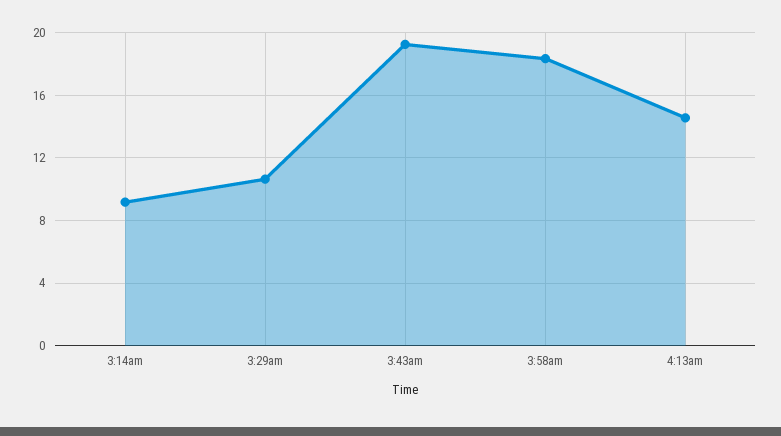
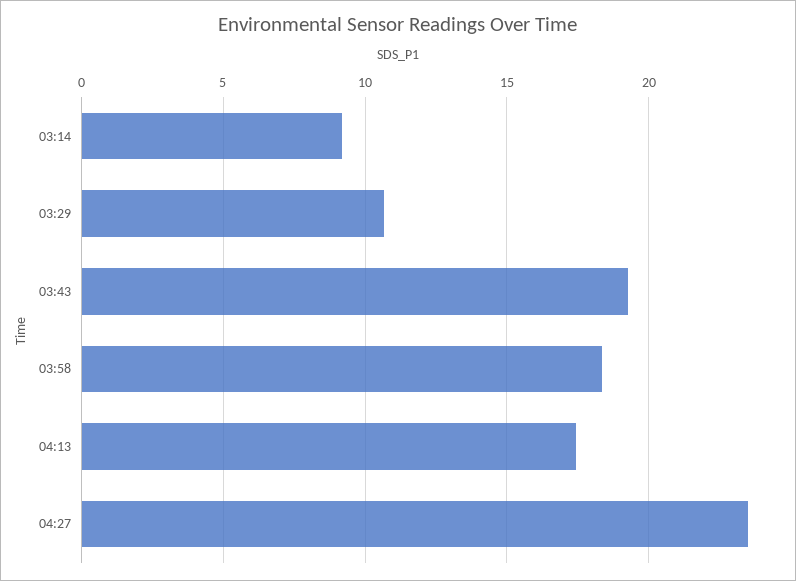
4:13am: 14.5 -> 17.5
04:27: none -> 23.5

